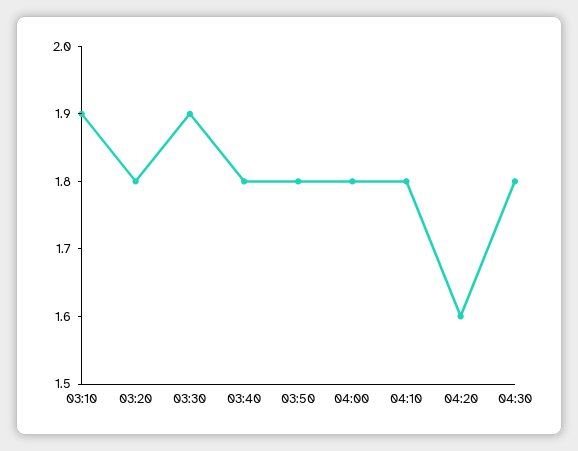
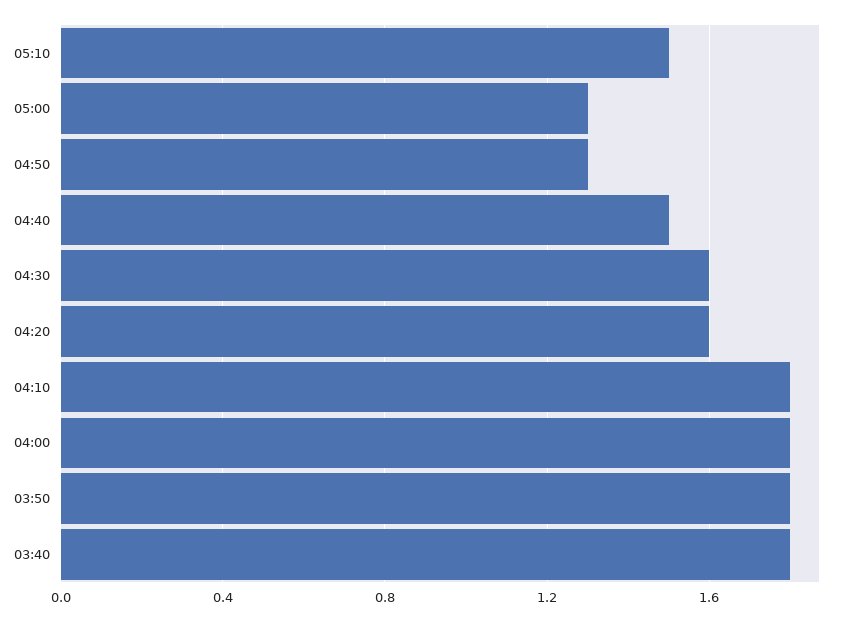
03:10: 1.9 -> none
03:20: 1.8 -> none
03:30: 1.9 -> none
04:30: 1.8 -> 1.6
05:10: none -> 1.5
05:00: none -> 1.3
04:50: none -> 1.3
04:40: none -> 1.5

